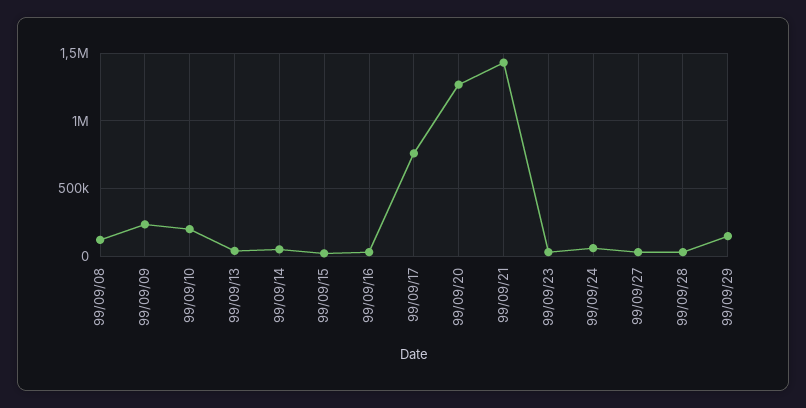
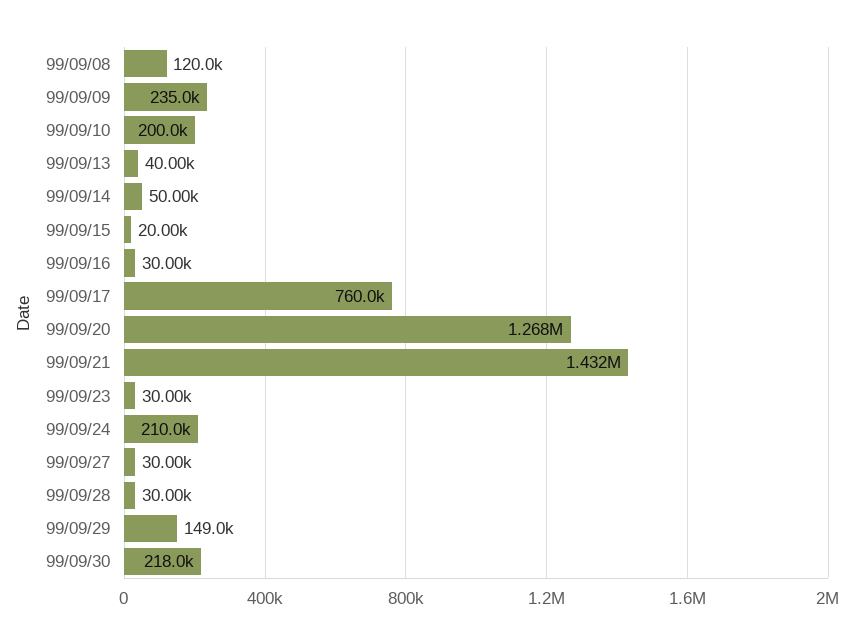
99/09/24: 50000 -> 210000
99/09/30: none -> 218000

